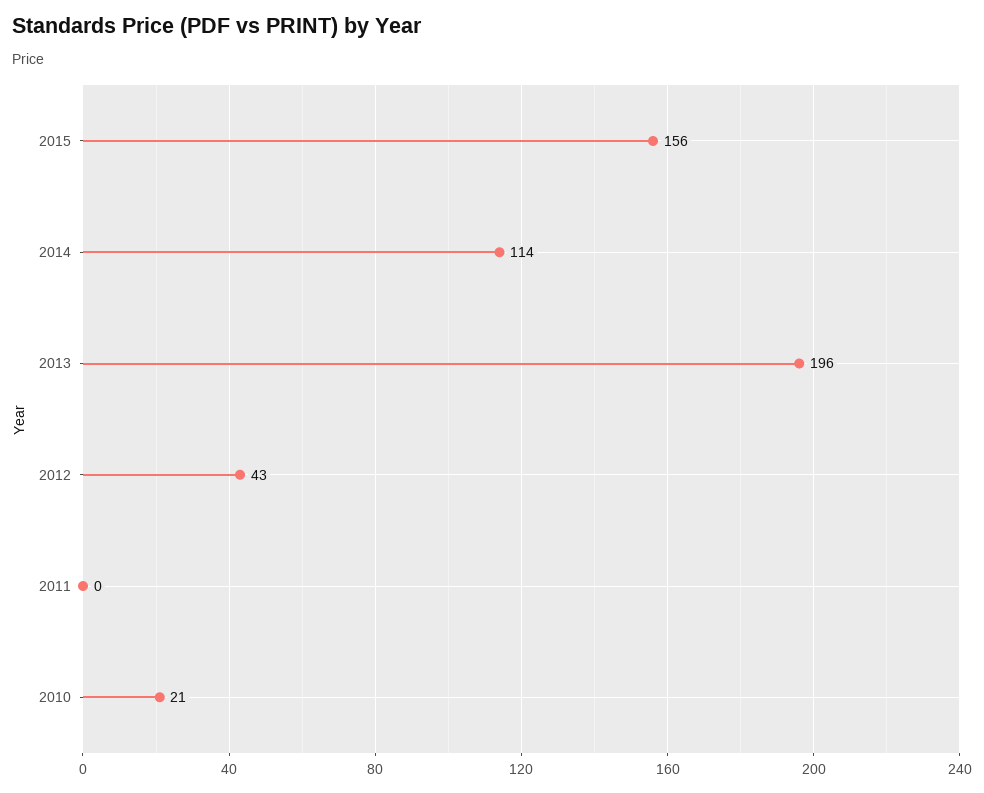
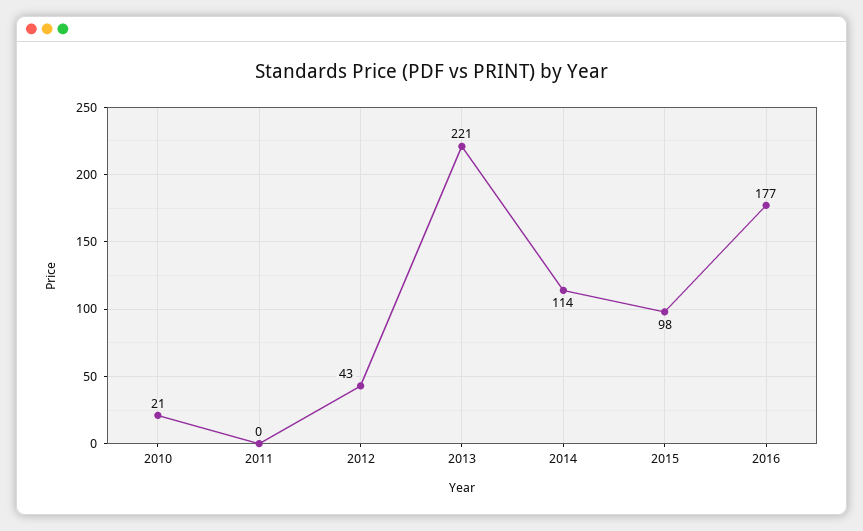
2015: 156 -> 98
2013: 196 -> 221
2016: none -> 177

